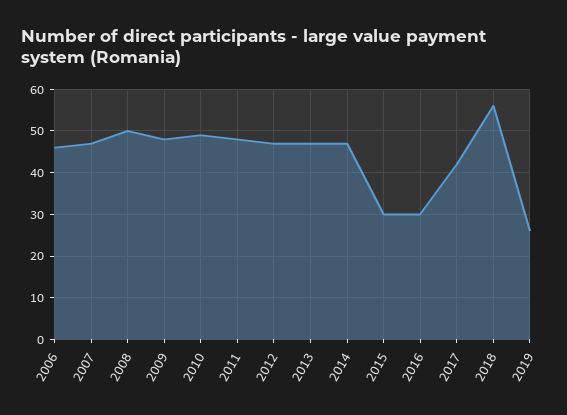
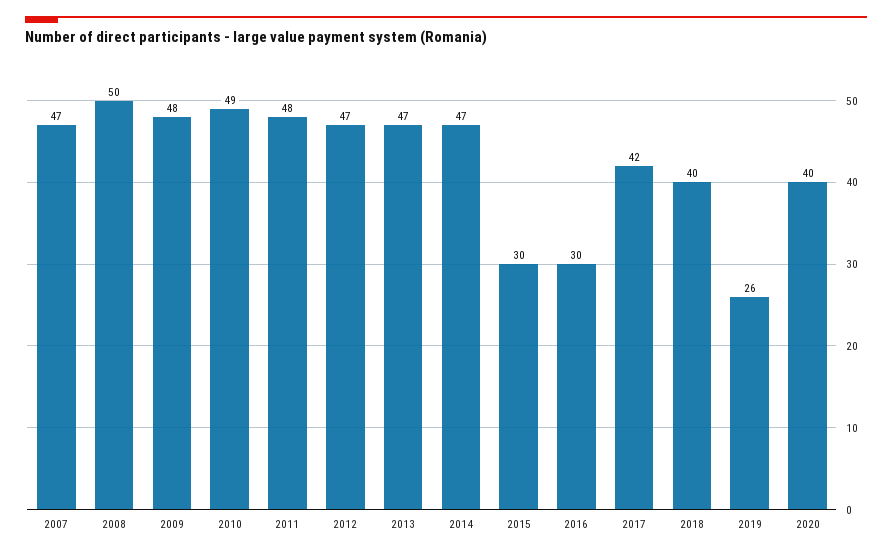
2006: 45 -> none
2018: 55 -> 40
2020: none -> 40

